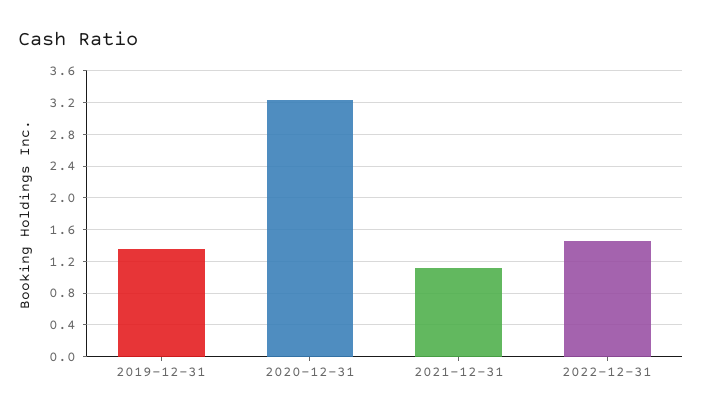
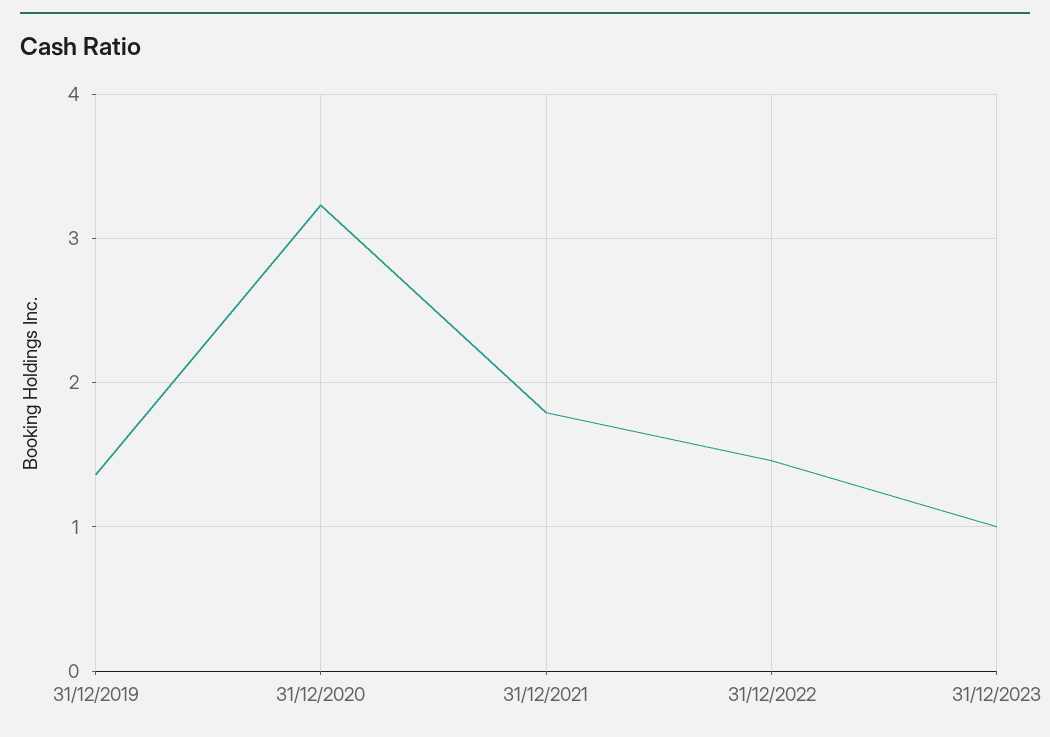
2021-12-31: 1.1 -> 1.8
31/12/2023: none -> 1

